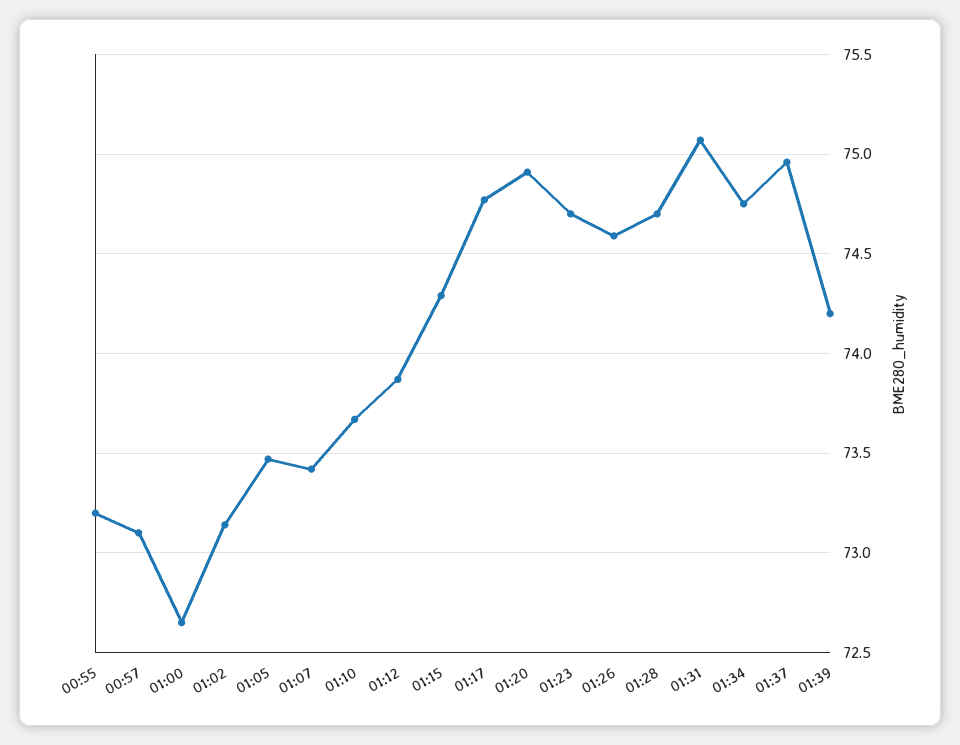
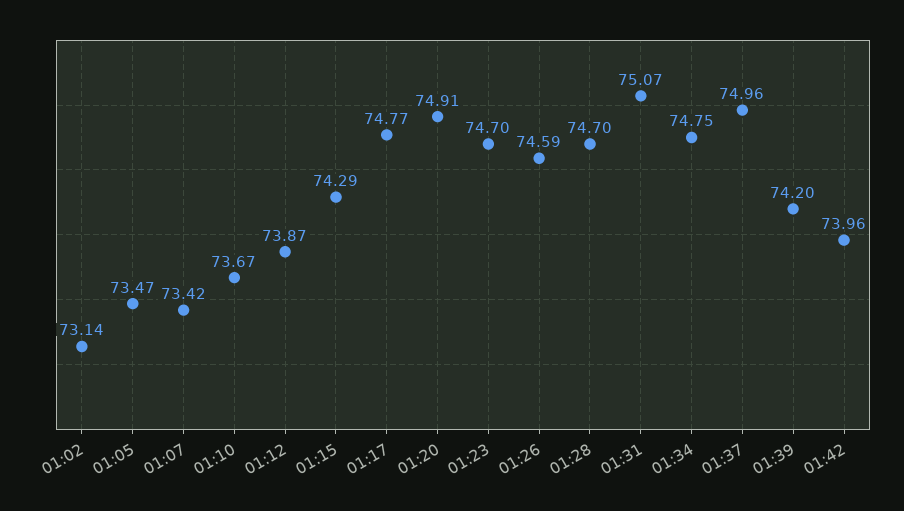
00:55: 73.2 -> none
00:57: 73.1 -> none
01:00: 72.65 -> none
01:42: none -> 73.96

